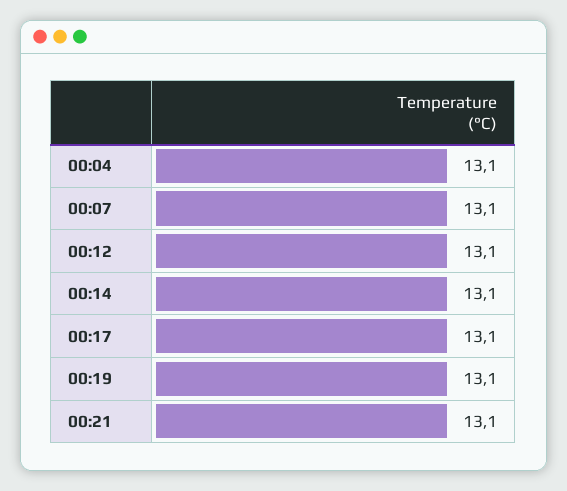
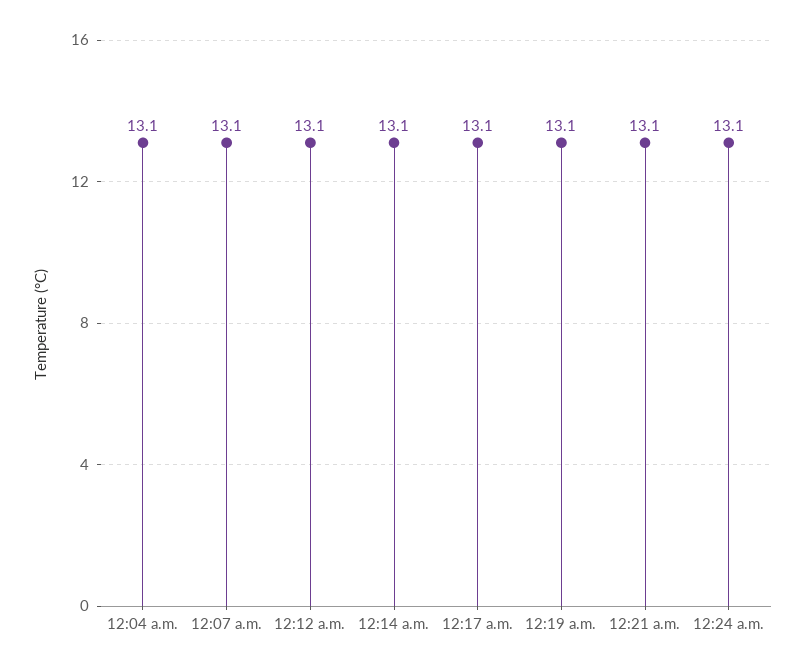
12:24 a.m.: none -> 13.1

